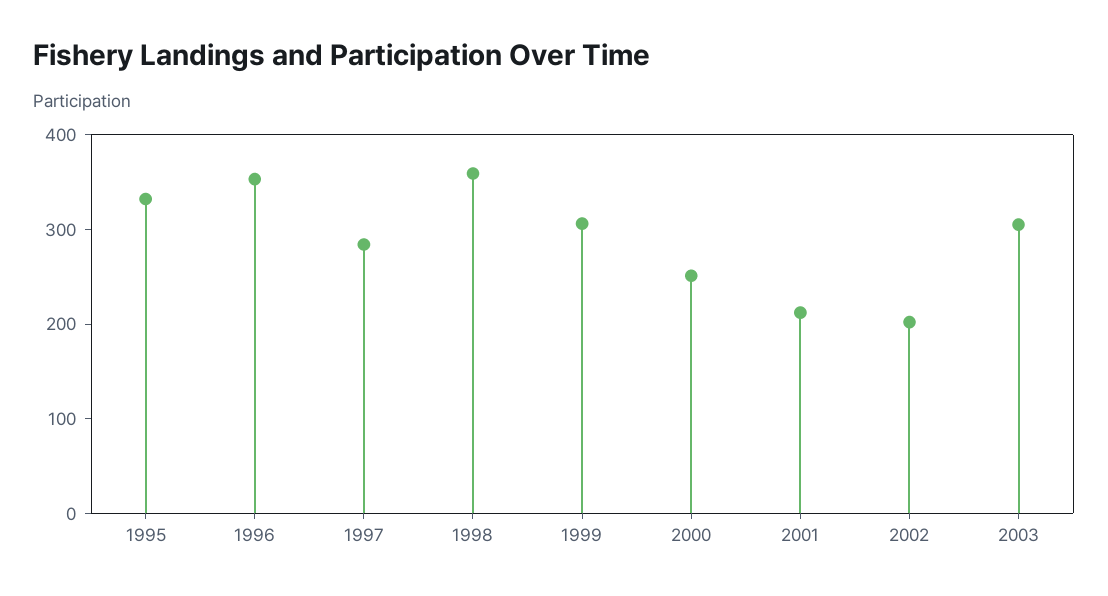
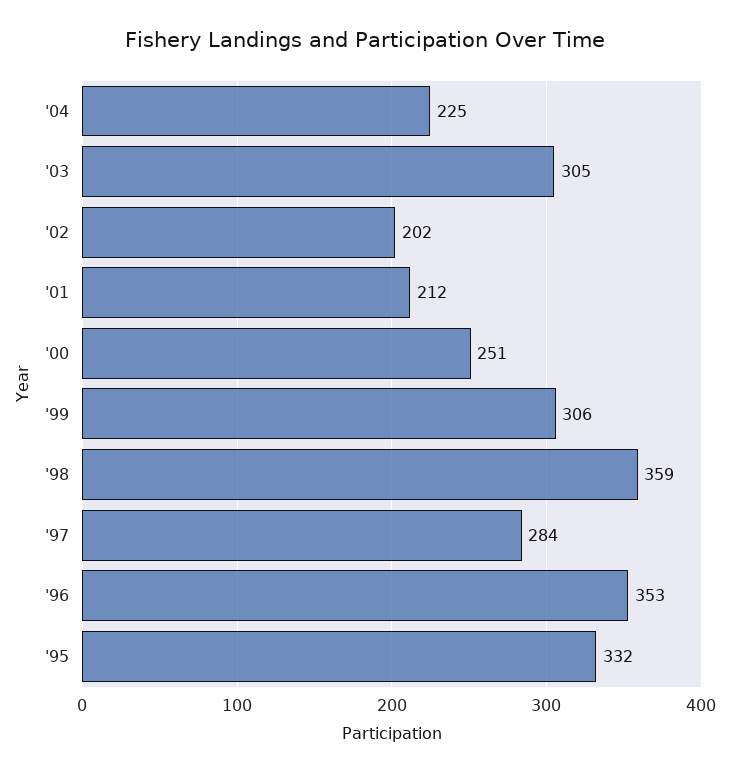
'04: none -> 225

